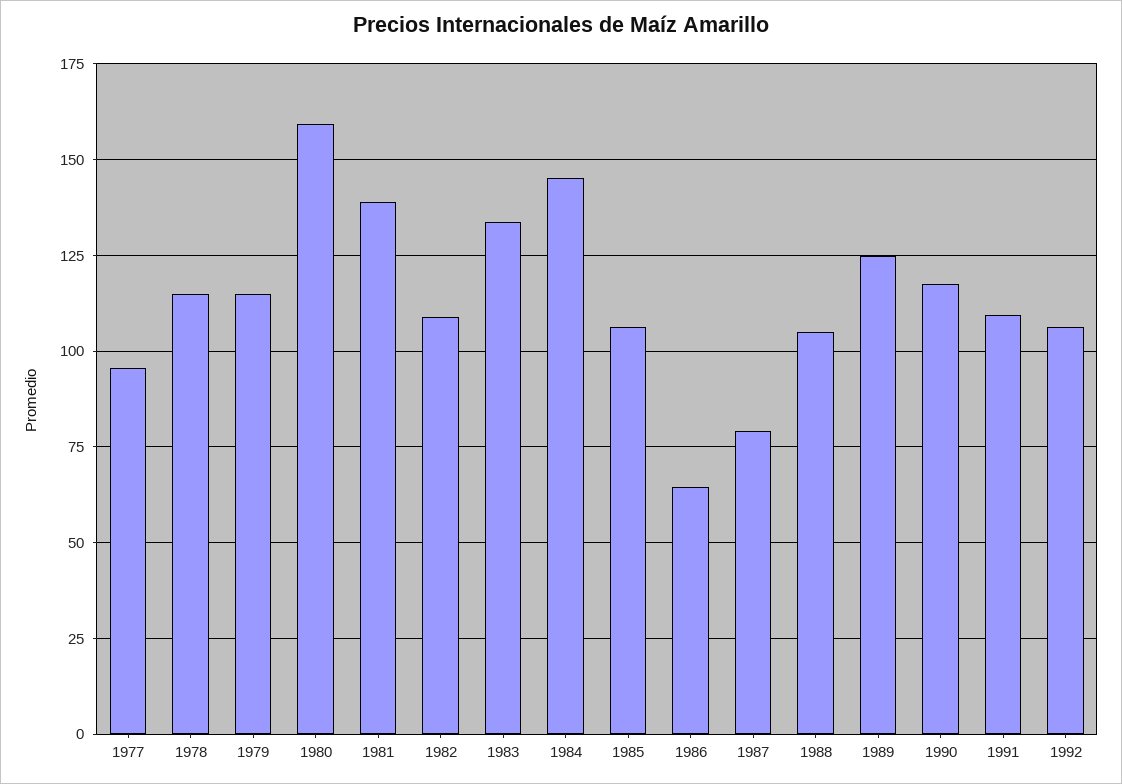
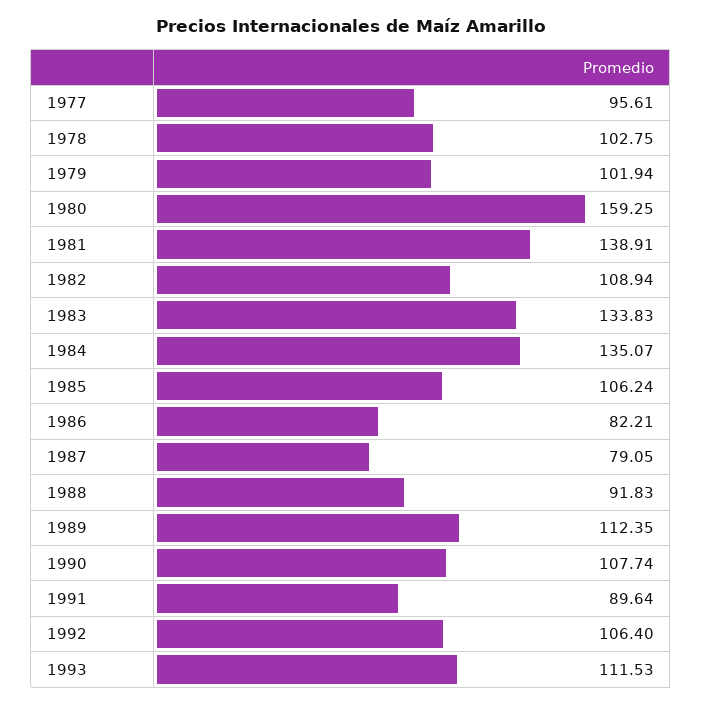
1978: 115 -> 102.75
1979: 115 -> 101.94
1984: 145 -> 135.07
1986: 65 -> 82.21
1988: 105 -> 91.83
1989: 125 -> 112.35
1990: 117.5 -> 107.74
1991: 110 -> 89.64
1993: none -> 111.53

